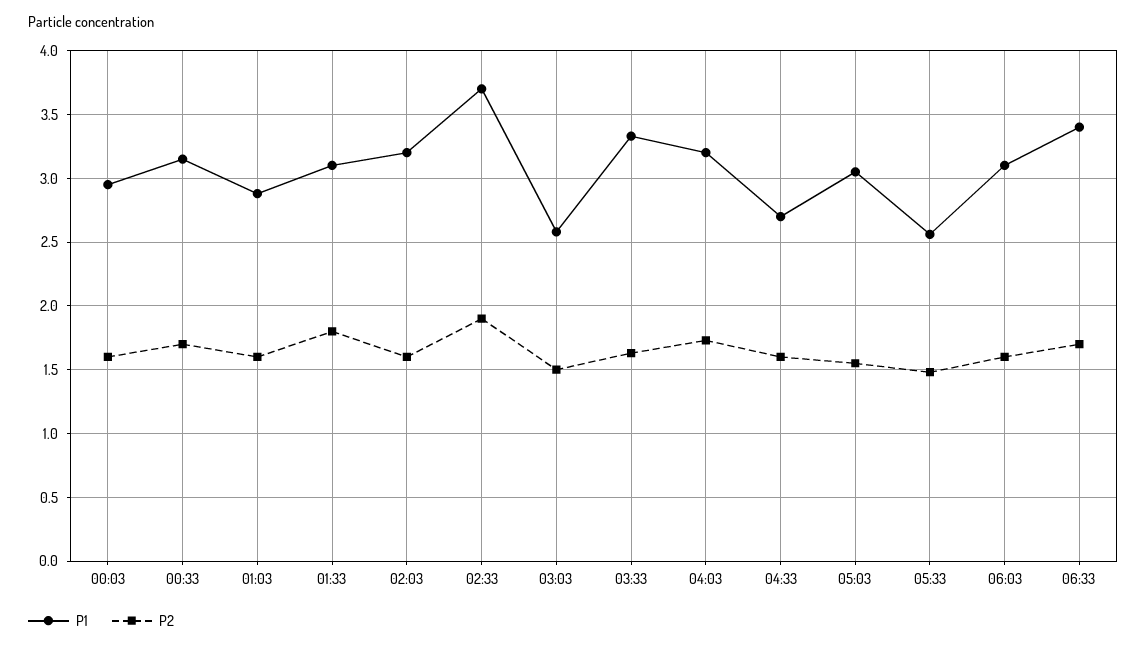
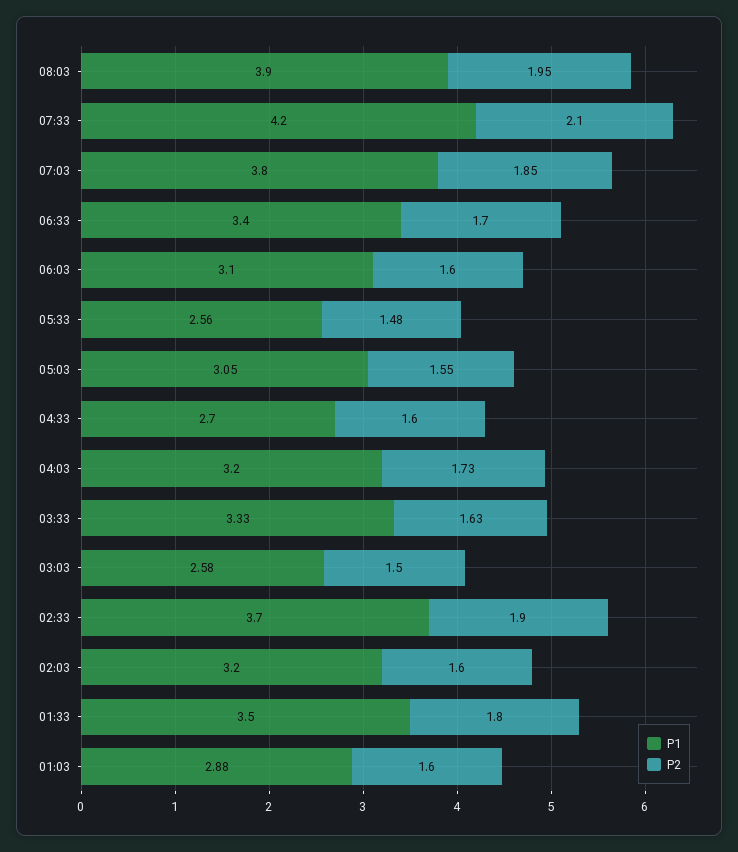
P1, 00:03: 2.95 -> none
P2, 00:03: 1.6 -> none
P1, 00:33: 3.15 -> none
P2, 00:33: 1.7 -> none
P1, 01:33: 3.1 -> 3.5
P1, 08:03: none -> 3.9
P2, 08:03: none -> 1.95
P1, 07:33: none -> 4.2
P2, 07:33: none -> 2.1
P1, 07:03: none -> 3.8
P2, 07:03: none -> 1.85

